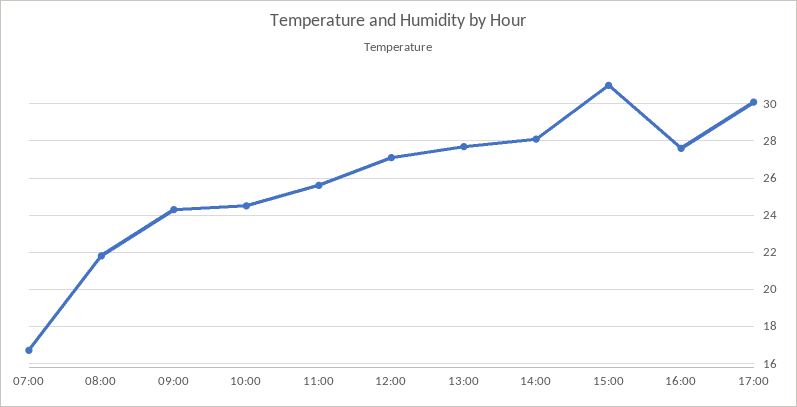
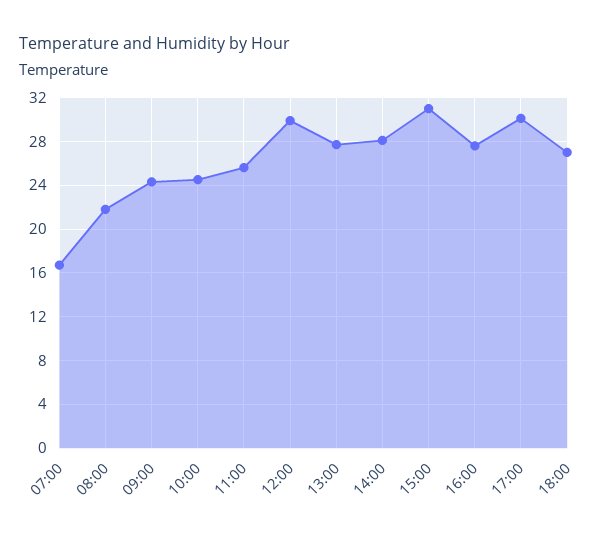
12:00: 27 -> 30
18:00: none -> 27

